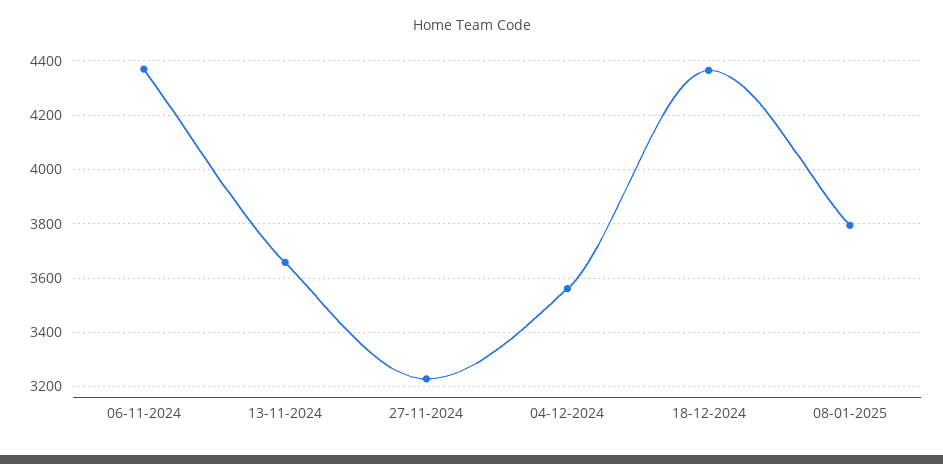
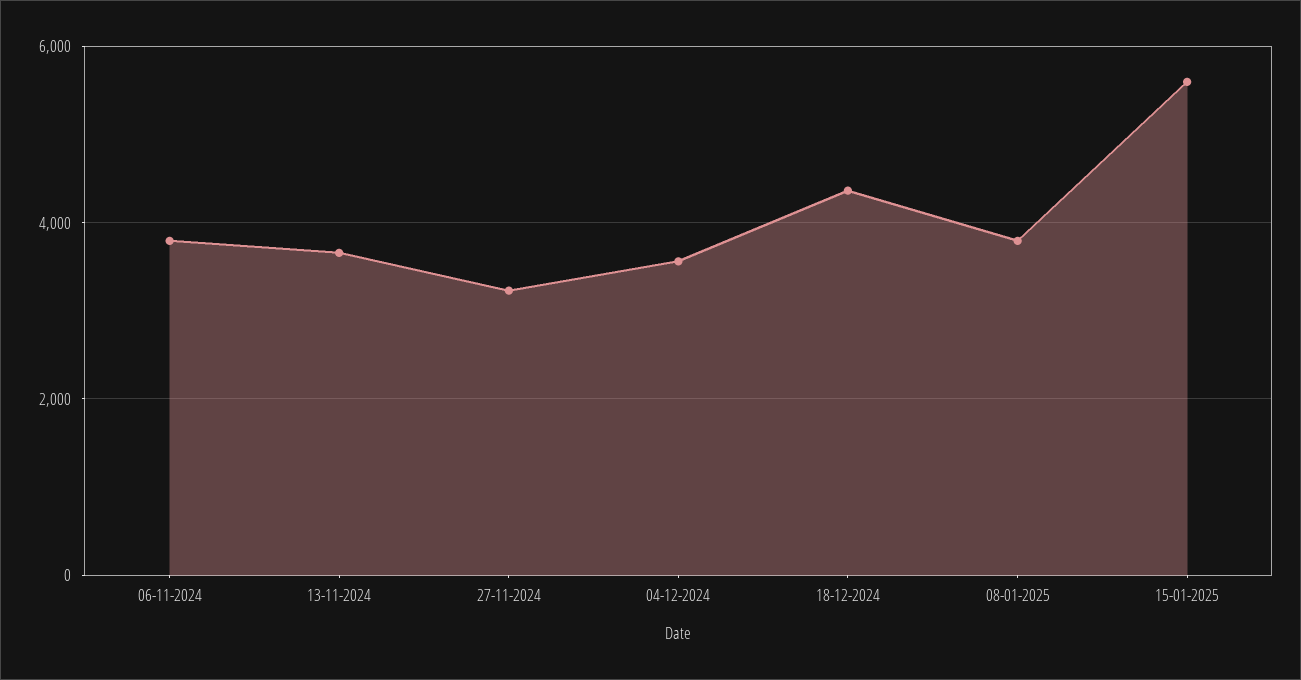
06-11-2024: 4375 -> 3800
15-01-2025: none -> 5600

